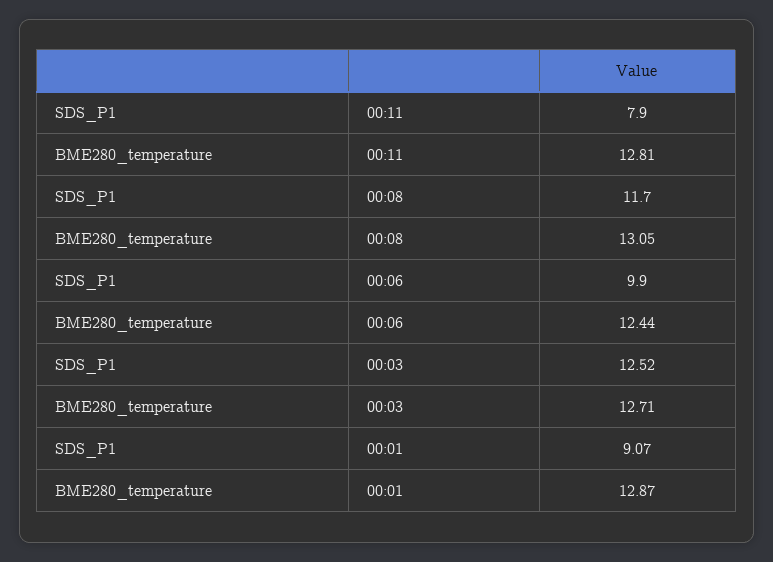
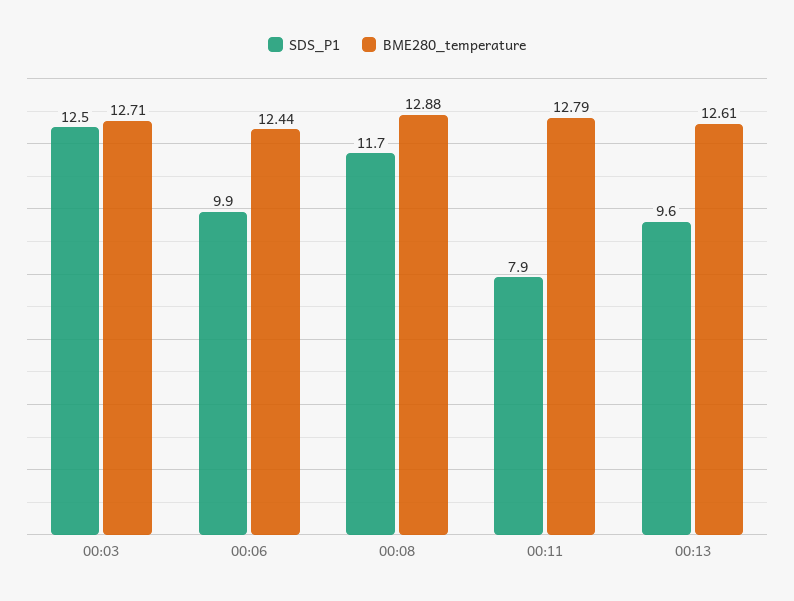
BME280_temperature, 00:11: 12.81 -> 12.79
BME280_temperature, 00:08: 13.05 -> 12.88
SDS_P1, 00:01: 9.07 -> none
BME280_temperature, 00:01: 12.87 -> none
SDS_P1, 00:13: none -> 9.6
BME280_temperature, 00:13: none -> 12.61

